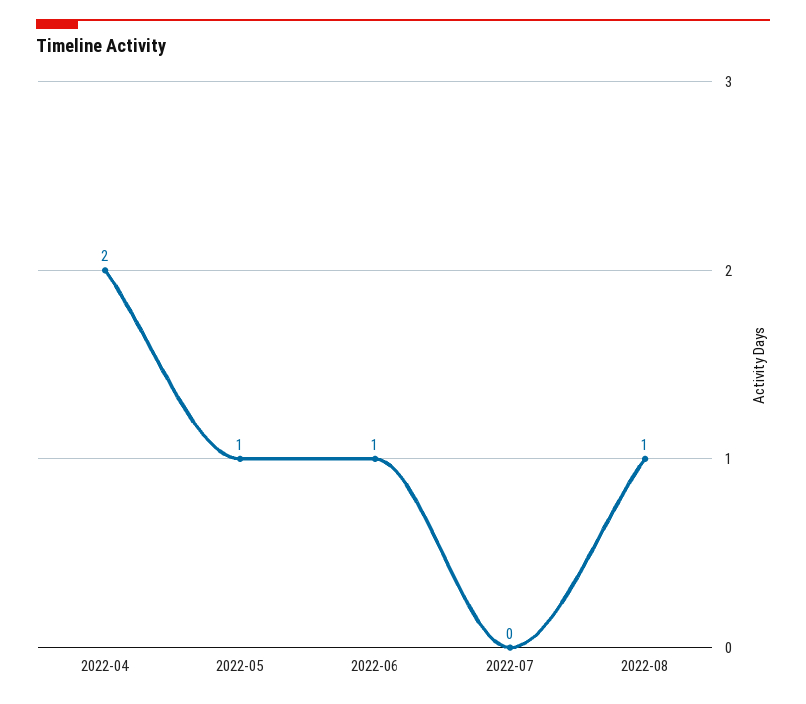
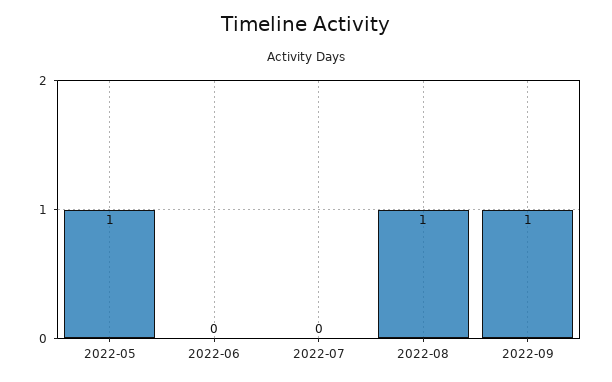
2022-04: 2 -> none
2022-06: 1 -> 0
2022-09: none -> 1

